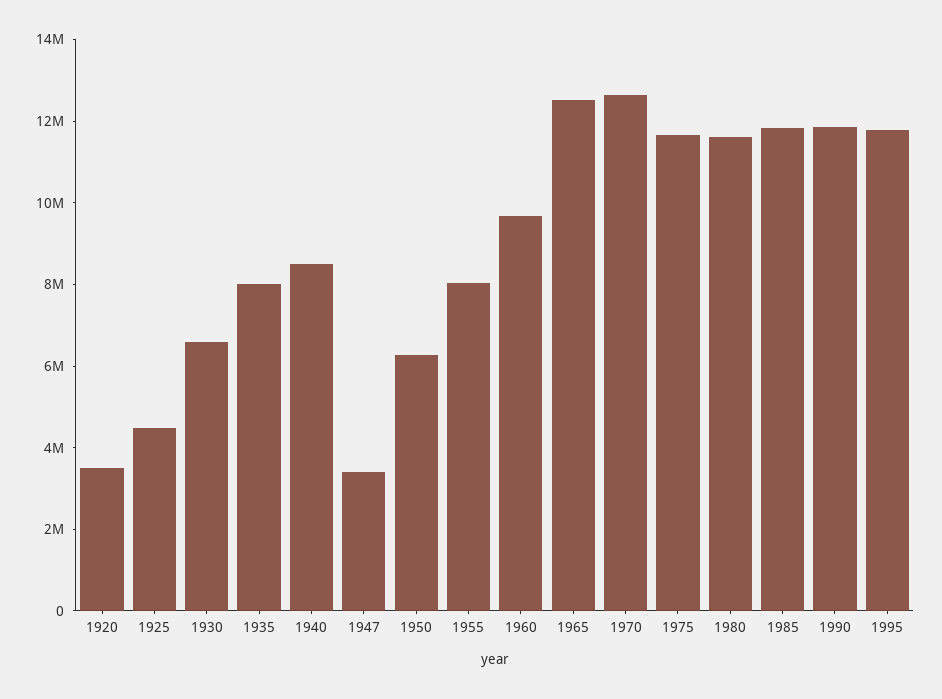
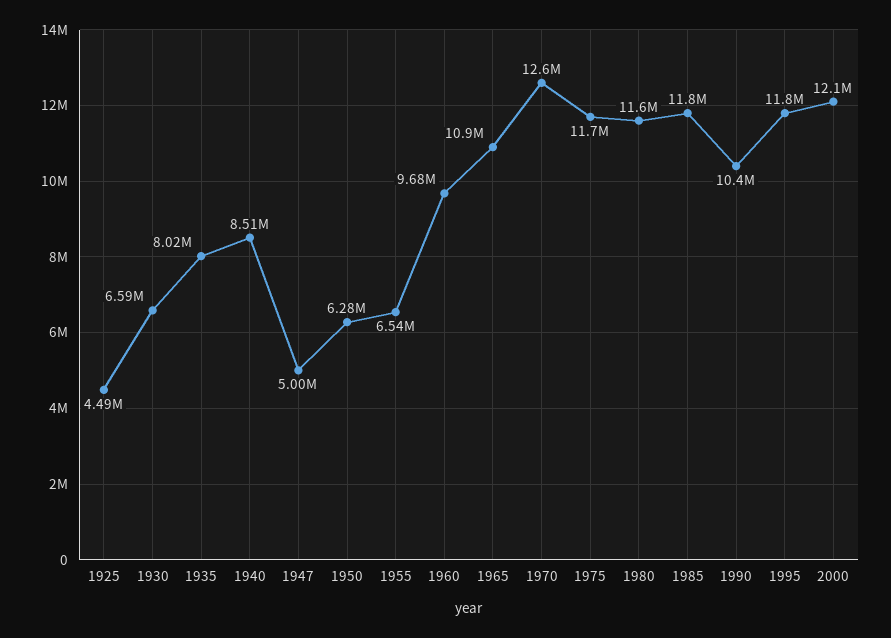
1920: 3500000 -> none
1947: 3500000 -> 5000000
1955: 8000000 -> 6540000
1965: 12500000 -> 10900000
1990: 12000000 -> 10400000
2000: none -> 12100000

